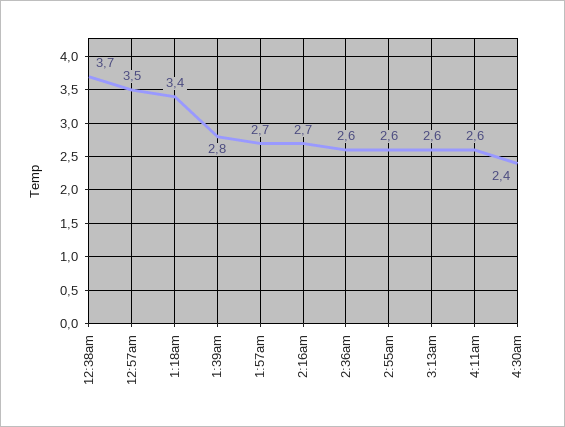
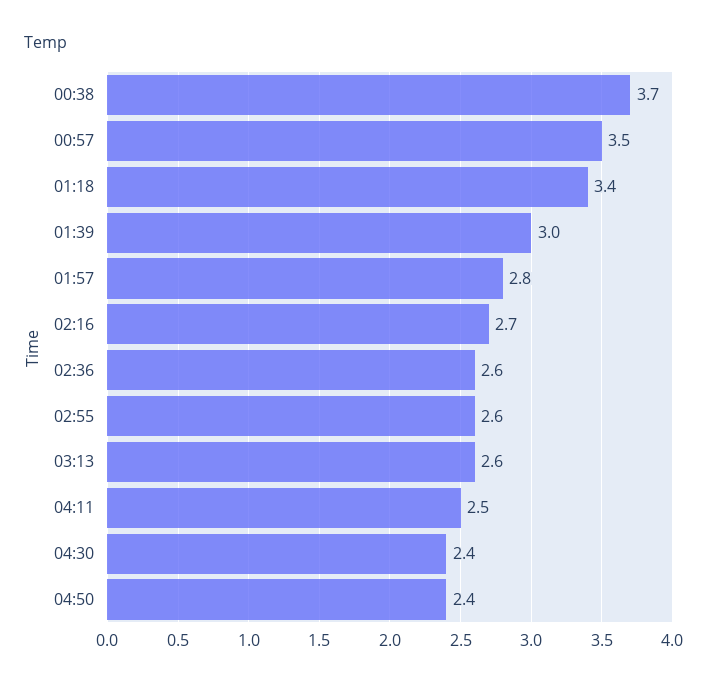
1:39am: 2.8 -> 3
1:57am: 2.7 -> 2.8
4:11am: 2.6 -> 2.5
04:50: none -> 2.4

